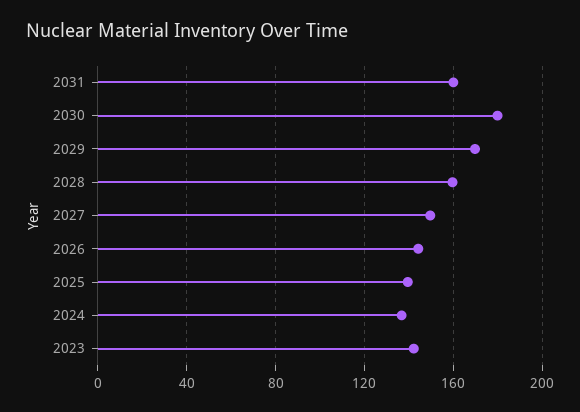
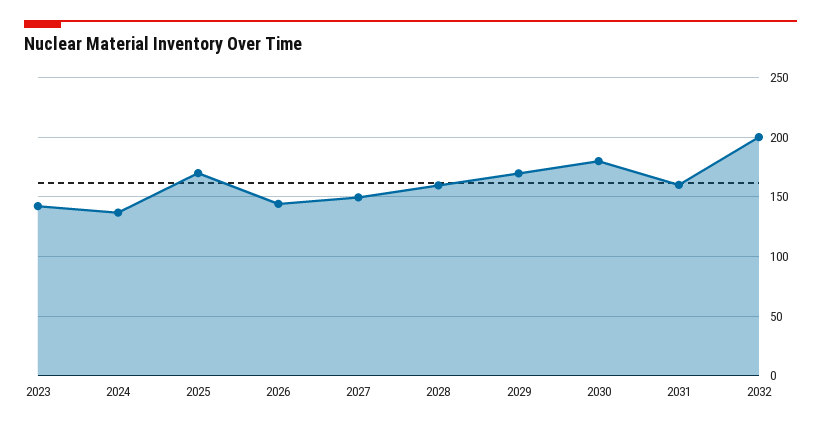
2025: 140 -> 170
2032: none -> 200

